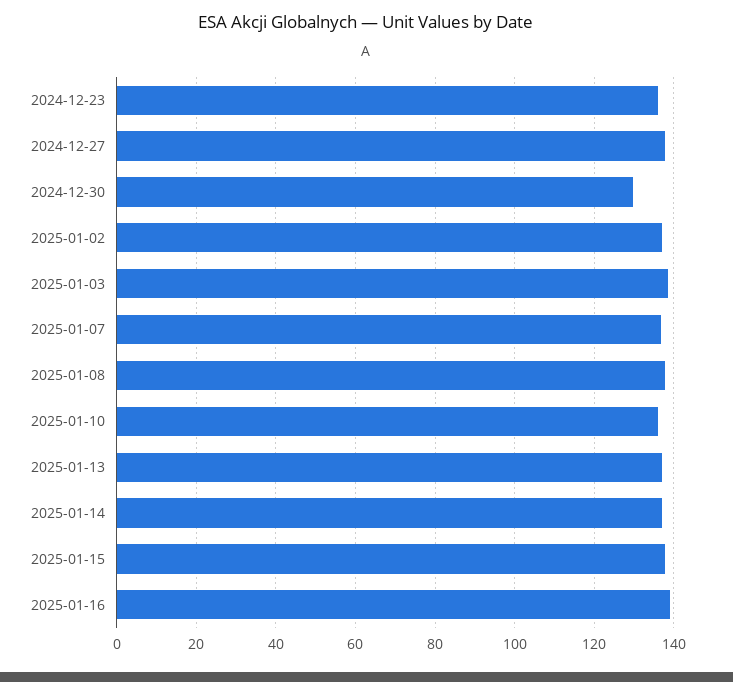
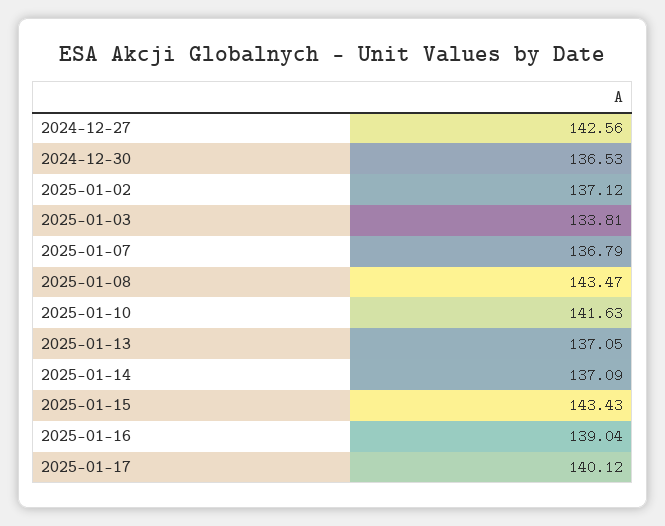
2024-12-23: 136 -> none
2024-12-27: 138 -> 142.56
2024-12-30: 130 -> 136.53
2025-01-03: 138 -> 133.81
2025-01-08: 138 -> 143.47
2025-01-10: 136 -> 141.63
2025-01-15: 138 -> 143.43
2025-01-17: none -> 140.12

